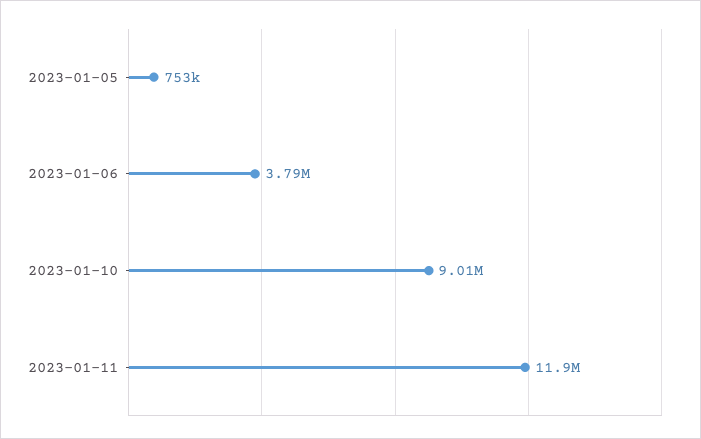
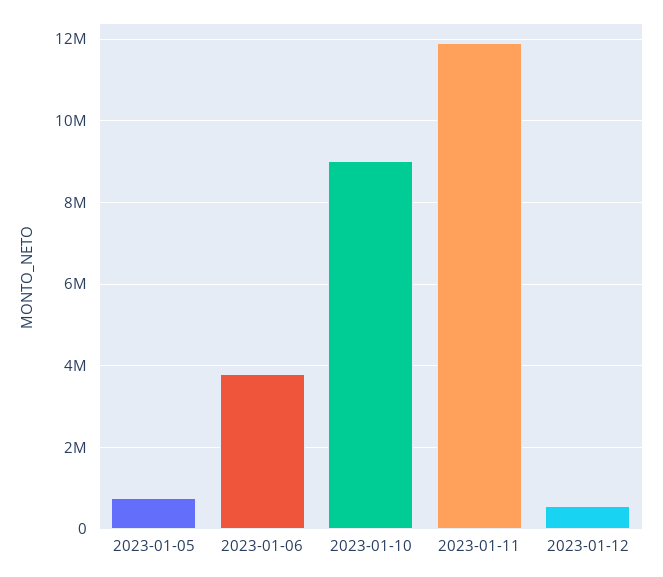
2023-01-12: none -> 600000

